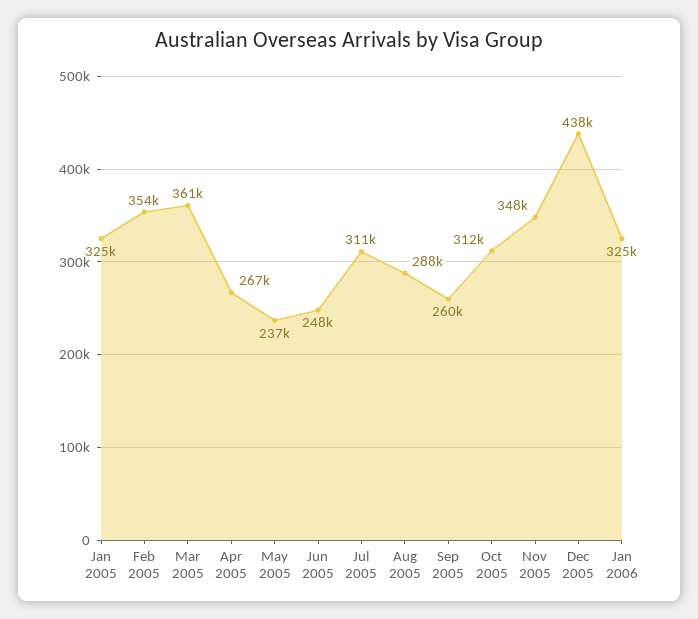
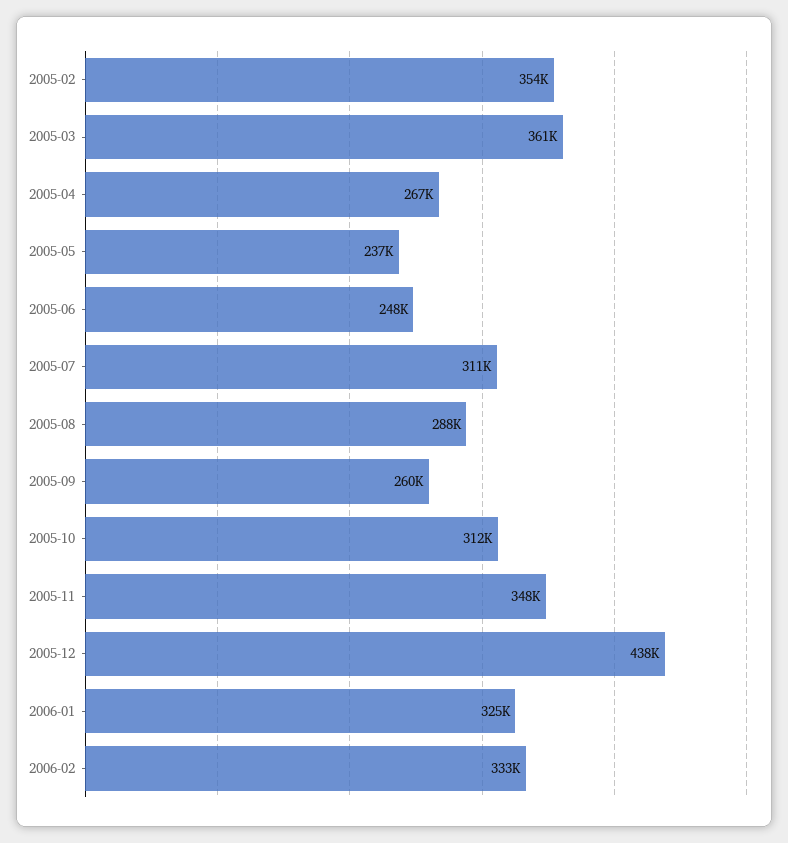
Jan 2005: 325000 -> none
2006-02: none -> 333000

